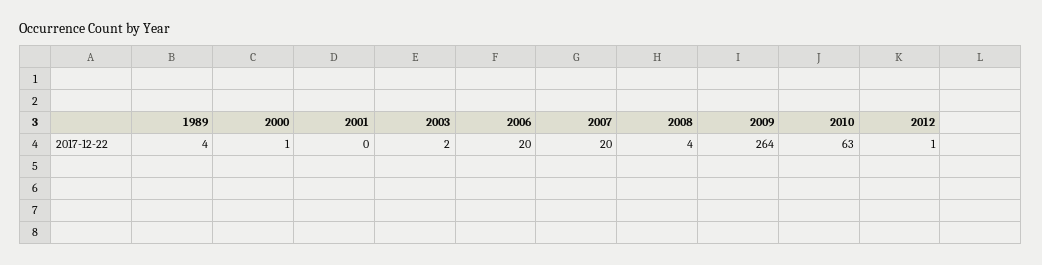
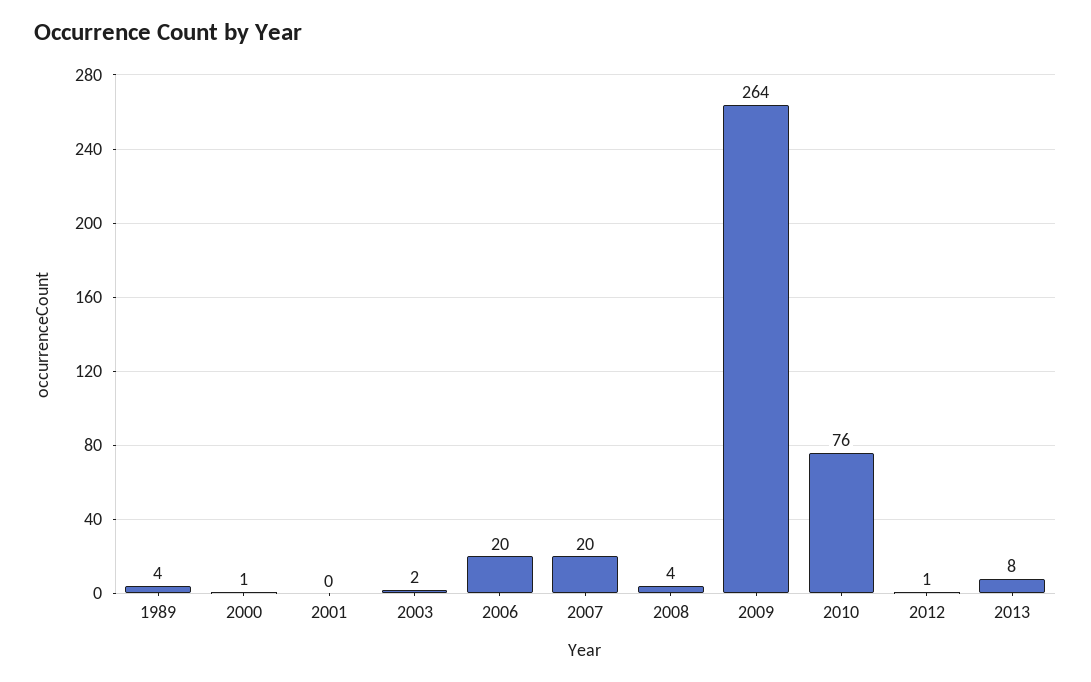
2010: 63 -> 76
2013: none -> 8

